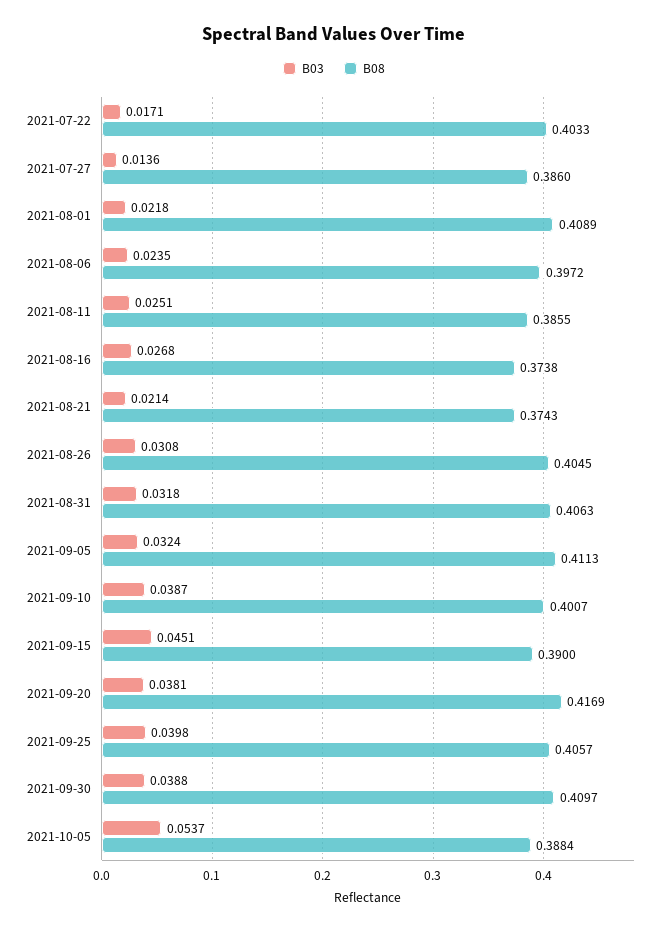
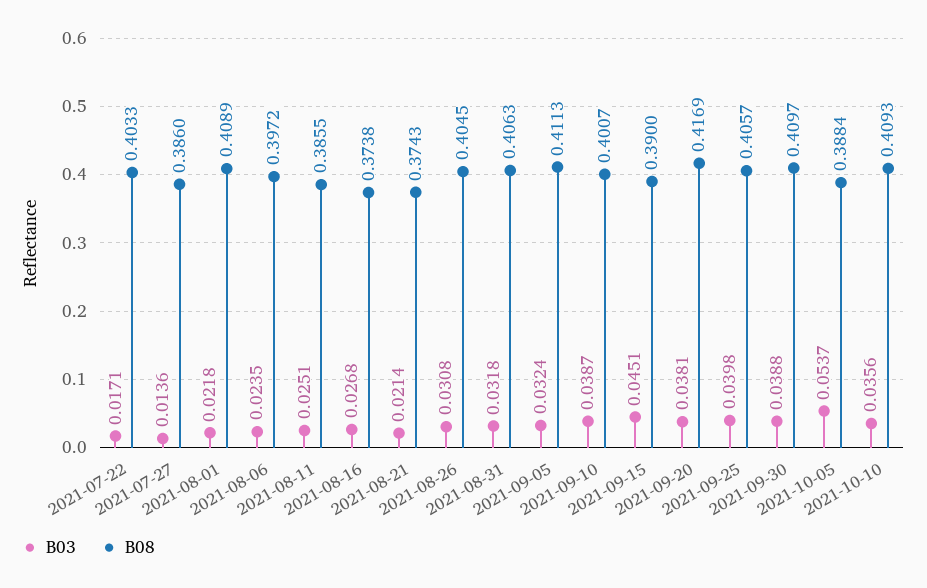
B03, 2021-10-10: none -> 0.0356
B08, 2021-10-10: none -> 0.4093

